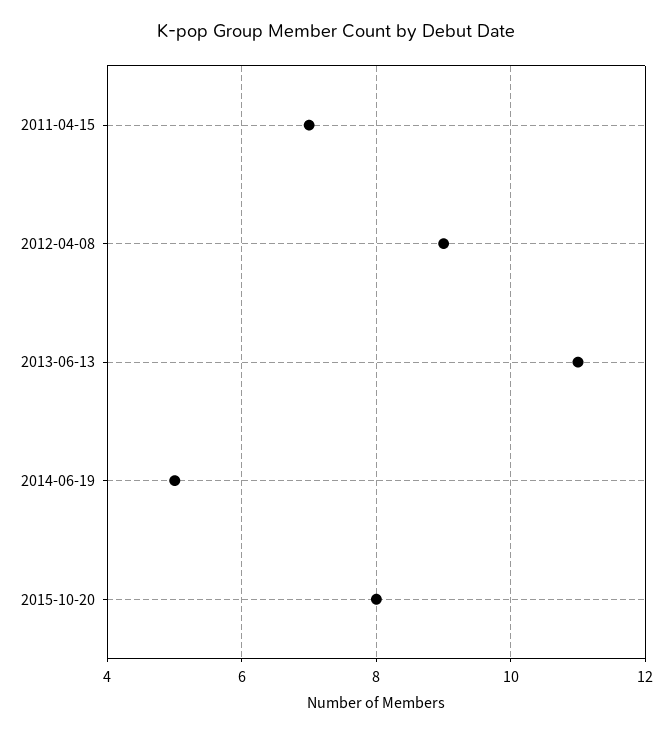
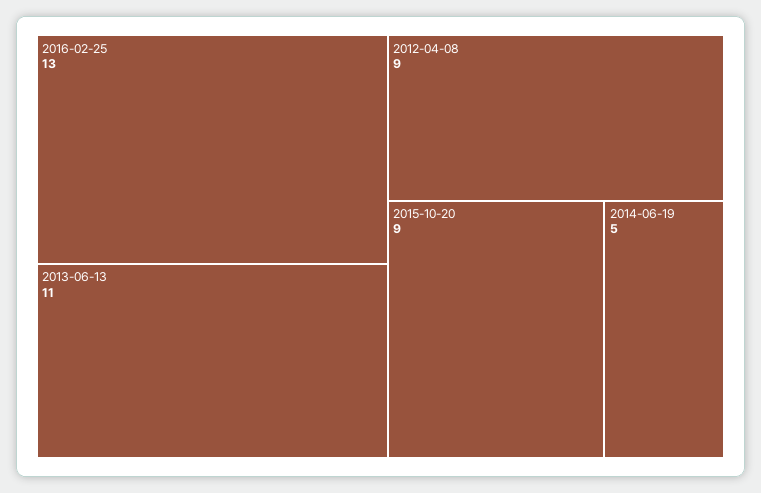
2011-04-15: 7 -> none
2015-10-20: 8 -> 9
2016-02-25: none -> 13

